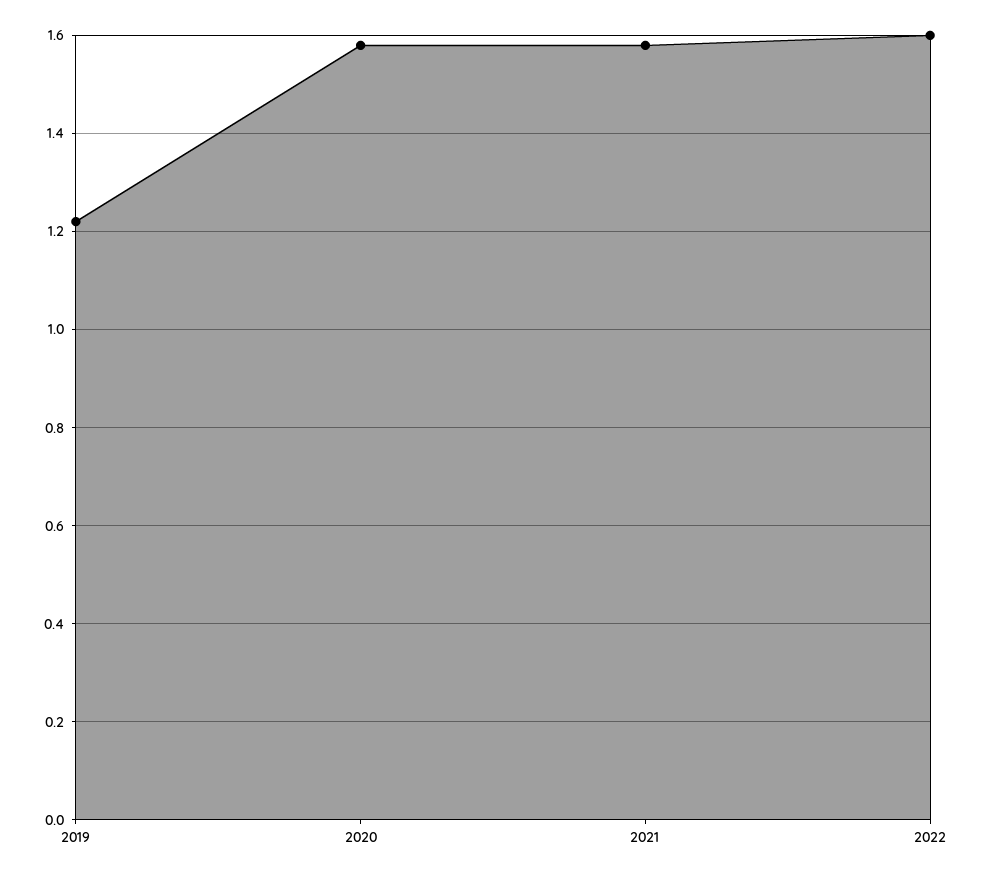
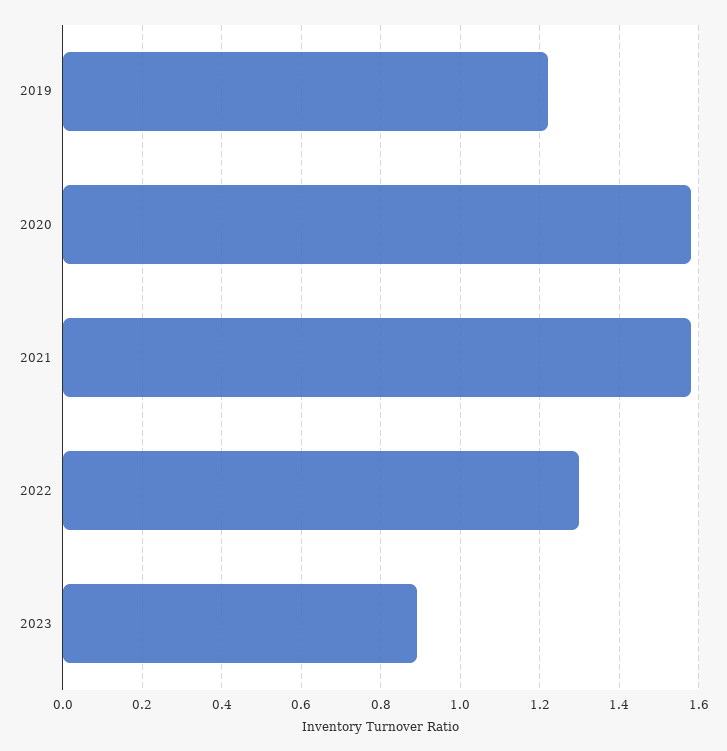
2022: 1.6 -> 1.3
2023: none -> 0.9

